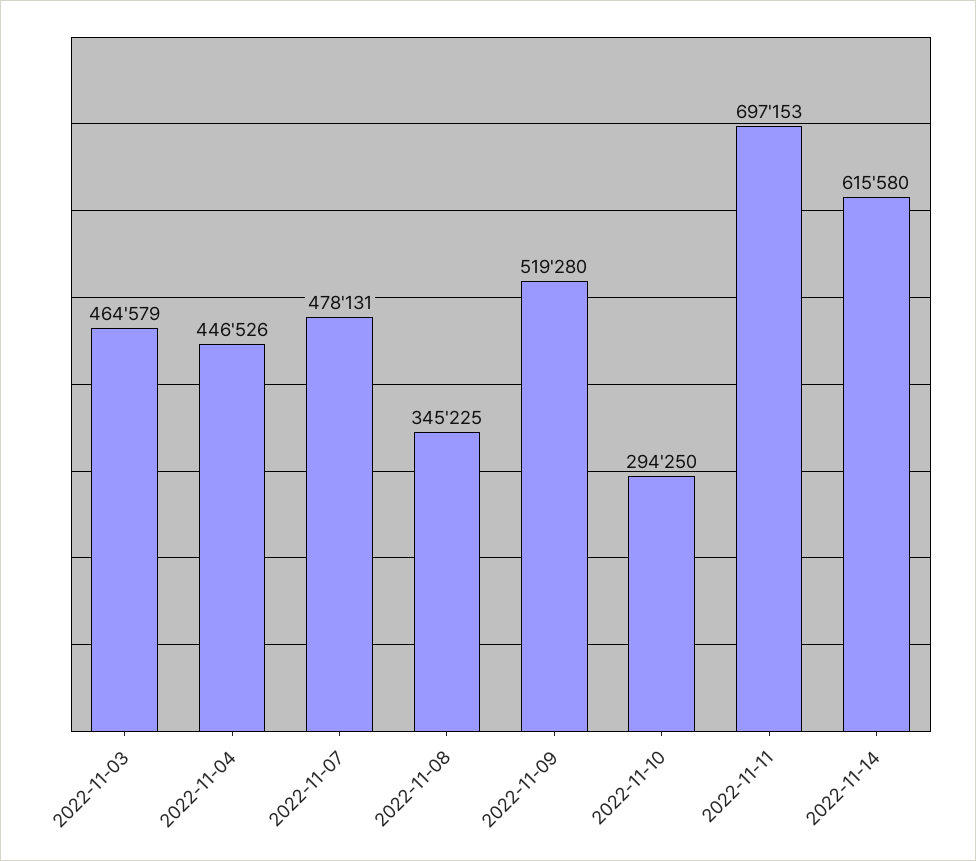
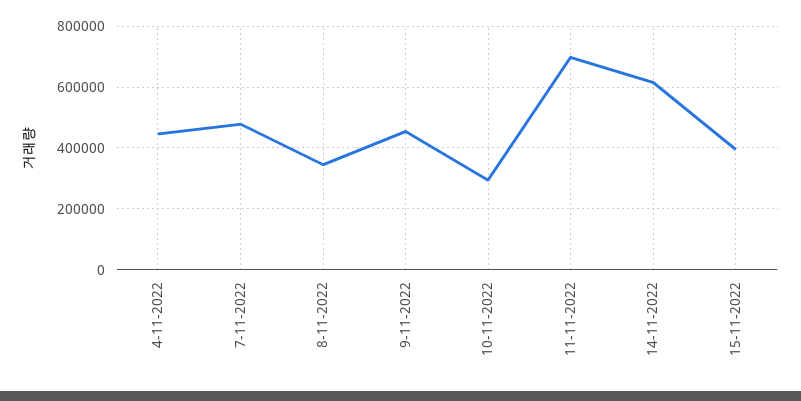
2022-11-03: 464579 -> none
2022-11-09: 519280 -> 460000
15-11-2022: none -> 400000

